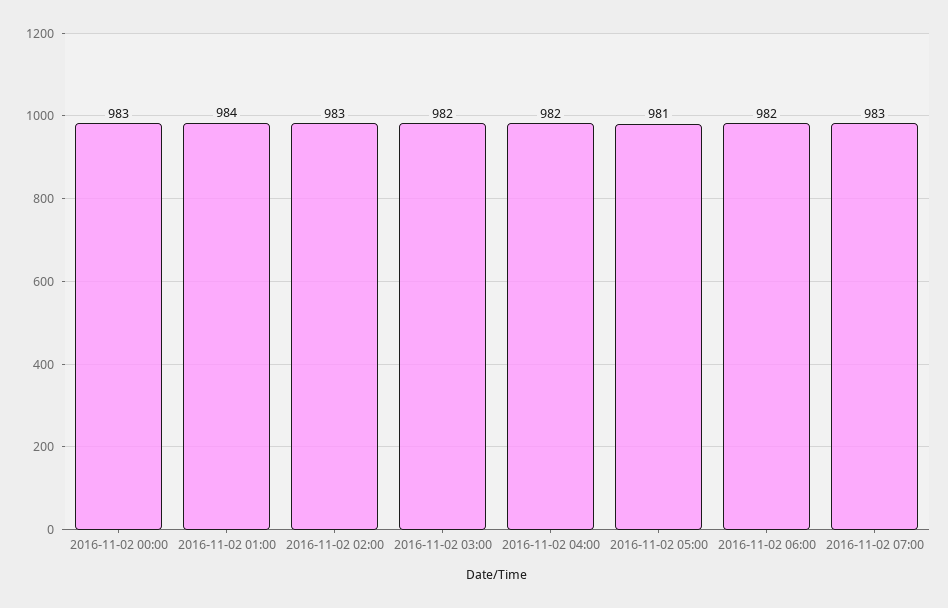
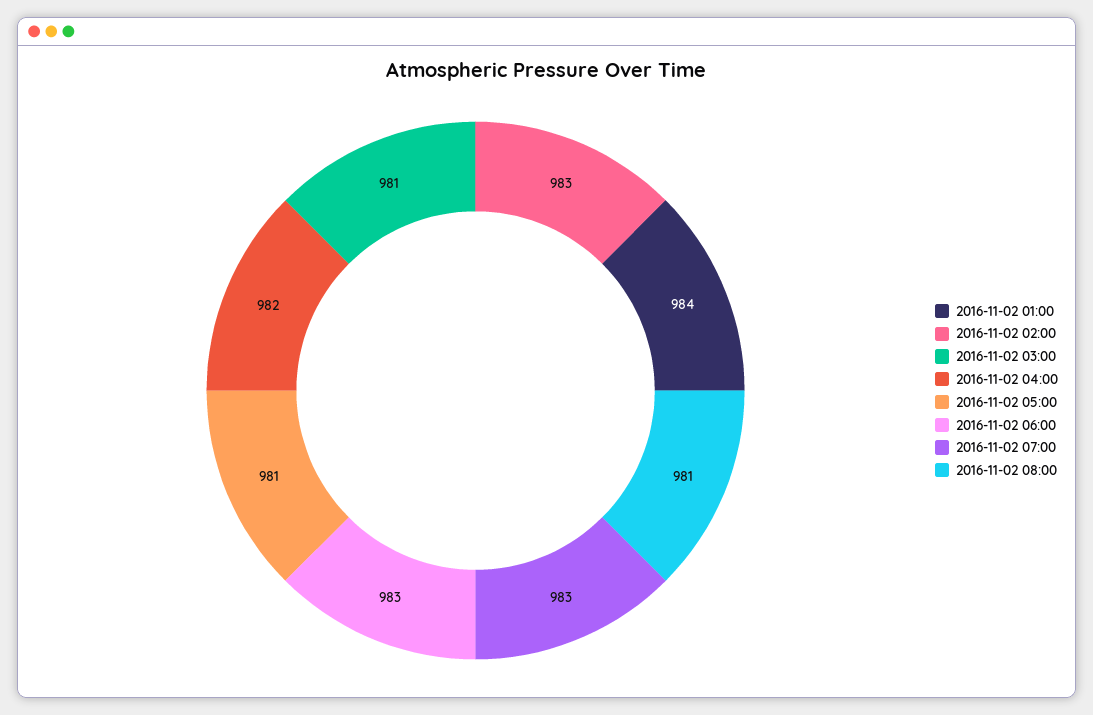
2016-11-02 00:00: 983 -> none
2016-11-02 03:00: 982 -> 981
2016-11-02 06:00: 982 -> 983
2016-11-02 08:00: none -> 981

